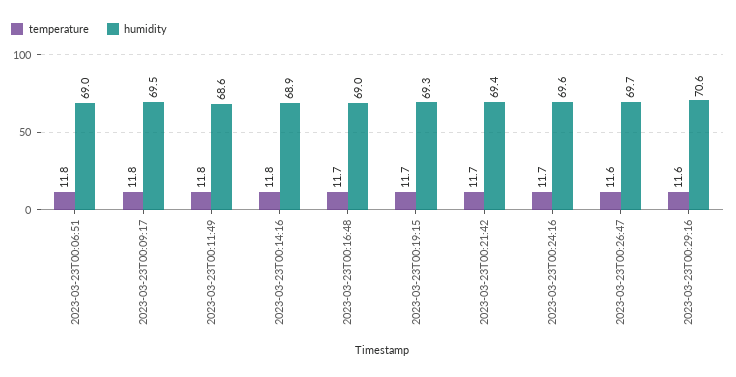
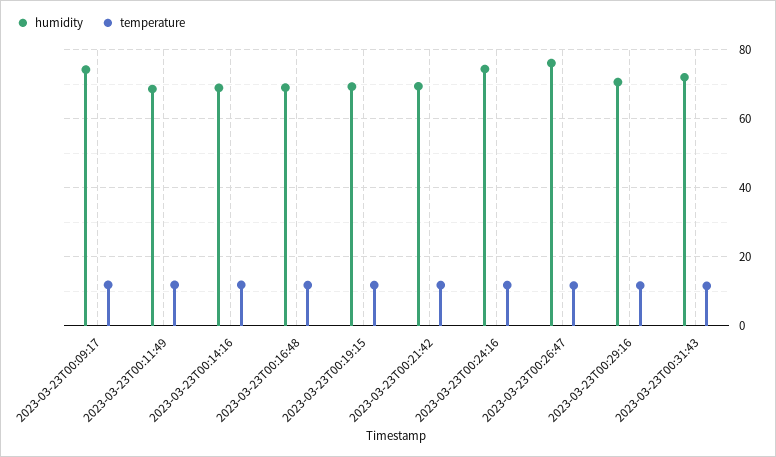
temperature, 2023-03-23T00:06:51: 11.8 -> none
humidity, 2023-03-23T00:06:51: 69 -> none
humidity, 2023-03-23T00:09:17: 69.5 -> 74
humidity, 2023-03-23T00:24:16: 69.6 -> 74
humidity, 2023-03-23T00:26:47: 69.7 -> 76
humidity, 2023-03-23T00:31:43: none -> 72
temperature, 2023-03-23T00:31:43: none -> 12

